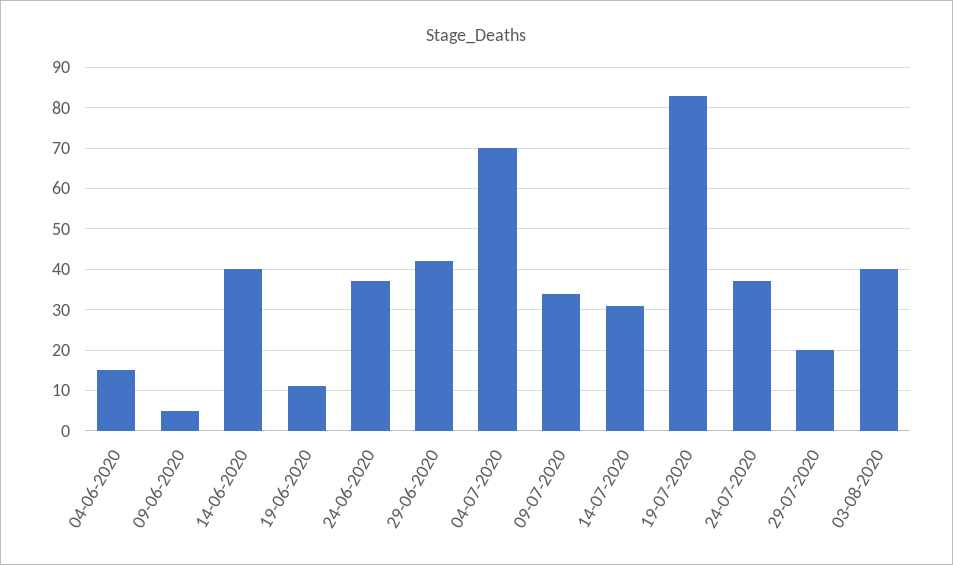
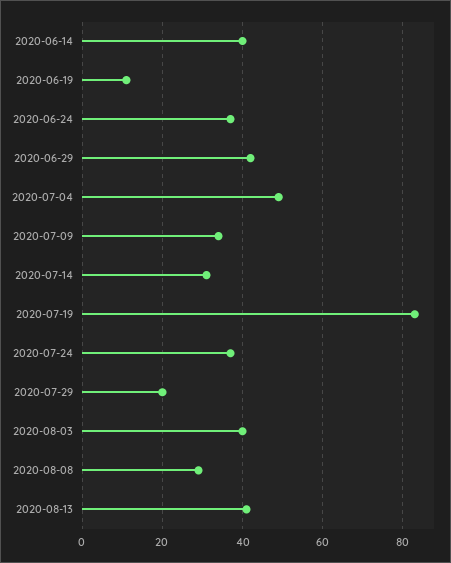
04-06-2020: 15 -> none
09-06-2020: 5 -> none
04-07-2020: 70 -> 50
2020-08-08: none -> 30
2020-08-13: none -> 40

